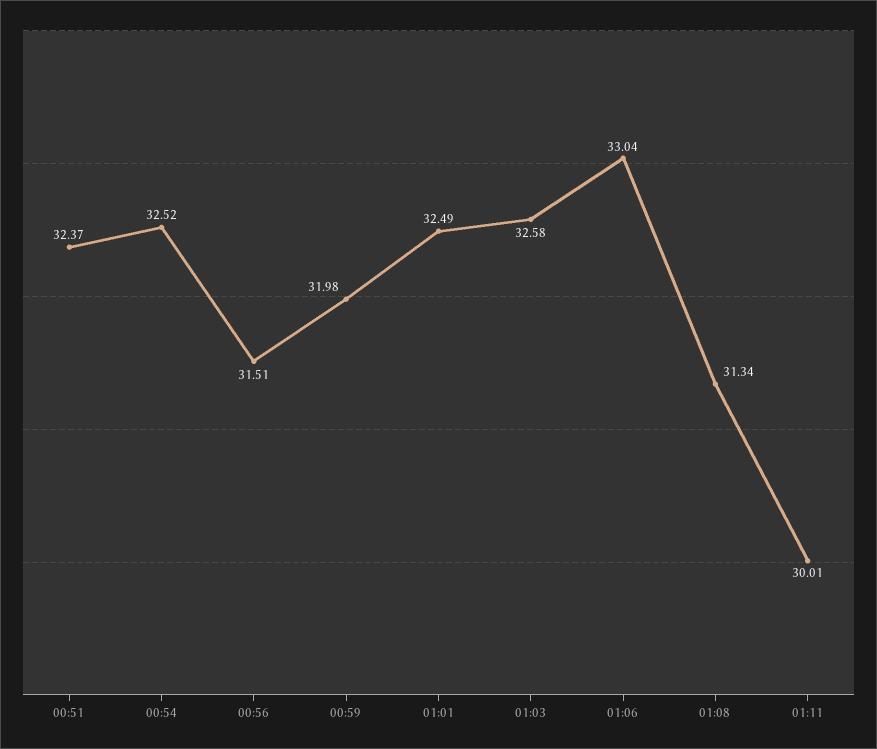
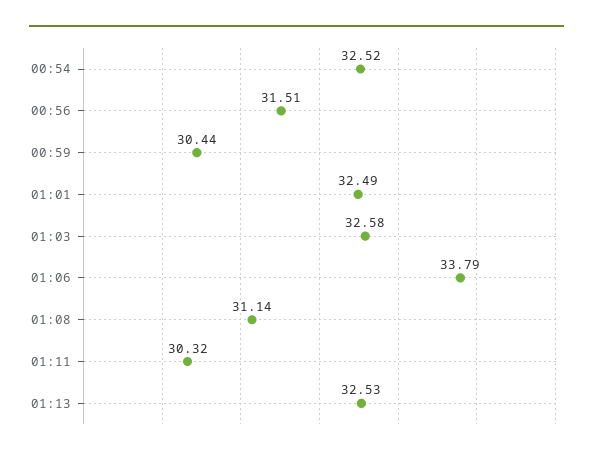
00:51: 32.37 -> none
00:59: 31.98 -> 30.44
01:06: 33.04 -> 33.79
01:08: 31.34 -> 31.14
01:11: 30.01 -> 30.32
01:13: none -> 32.53

